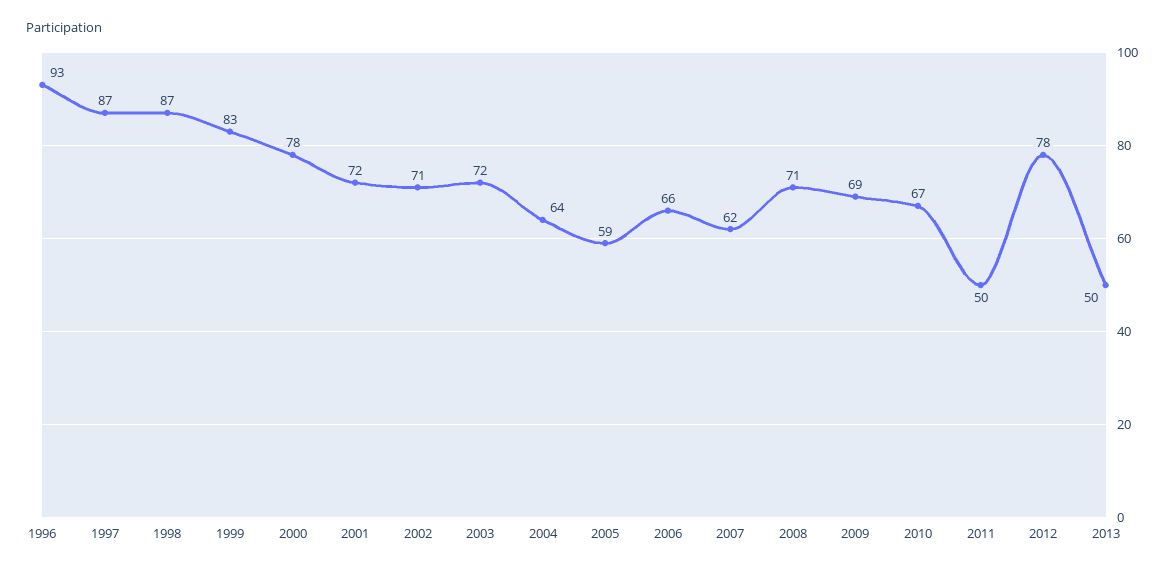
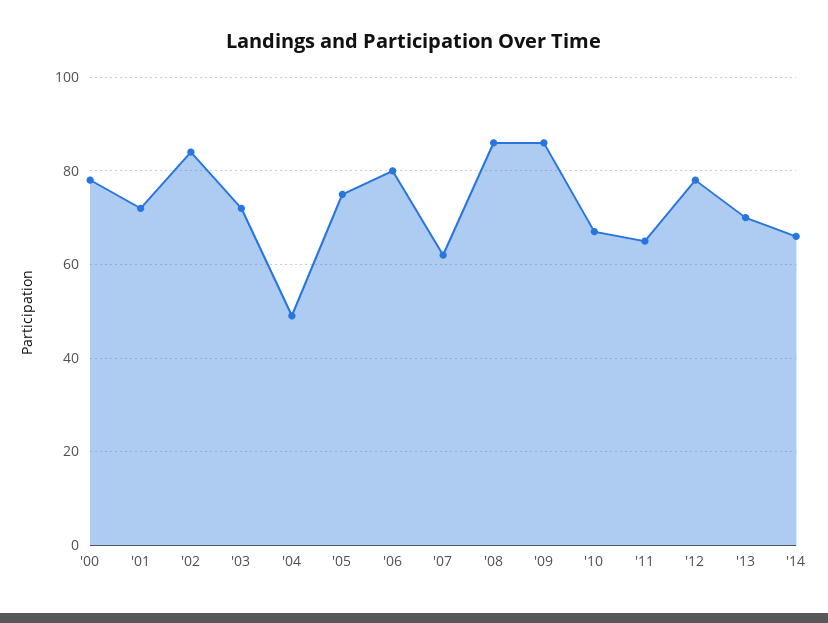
1996: 93 -> none
1997: 87 -> none
1998: 87 -> none
1999: 83 -> none
2002: 71 -> 85
2004: 64 -> 50
2005: 59 -> 75
2006: 66 -> 80
2008: 71 -> 85
2009: 69 -> 85
2011: 50 -> 65
2013: 50 -> 70
'14: none -> 65

